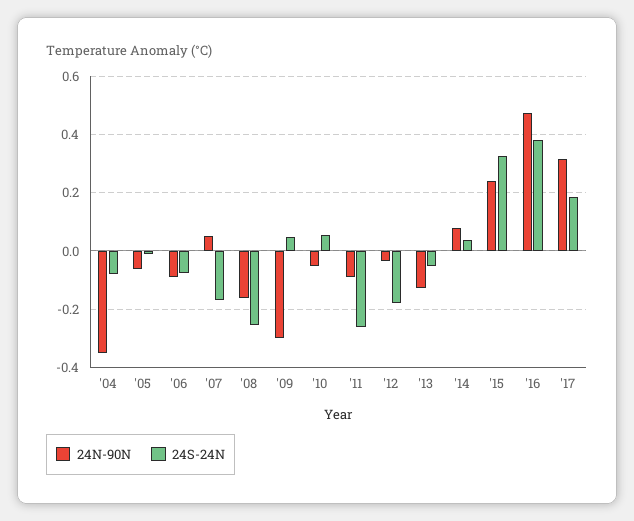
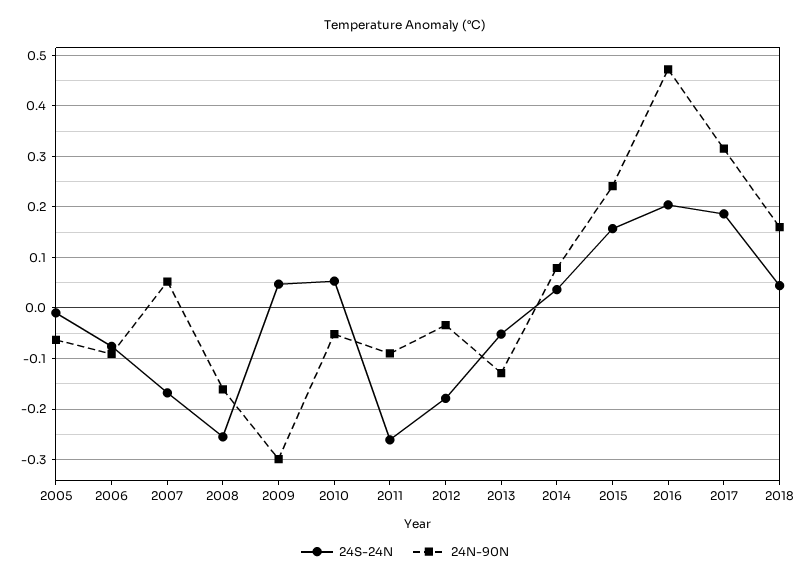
24N-90N, '04: -0.35 -> none
24S-24N, '04: -0.075 -> none
24S-24N, '15: 0.325 -> 0.16
24S-24N, '16: 0.375 -> 0.2
24S-24N, 2018: none -> 0.04
24N-90N, 2018: none -> 0.16

